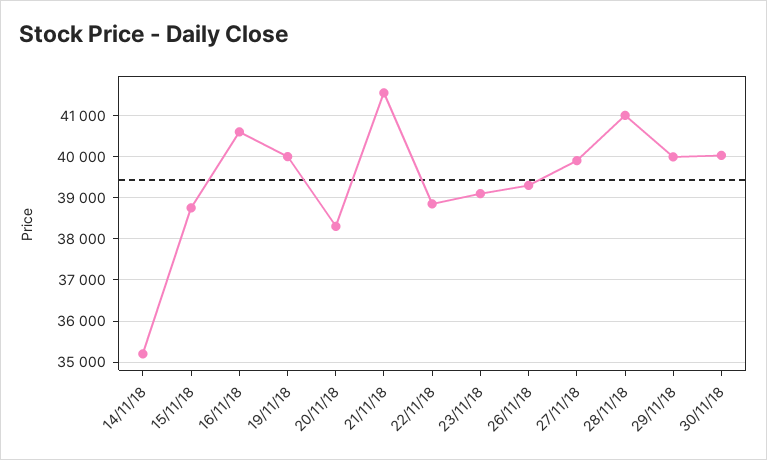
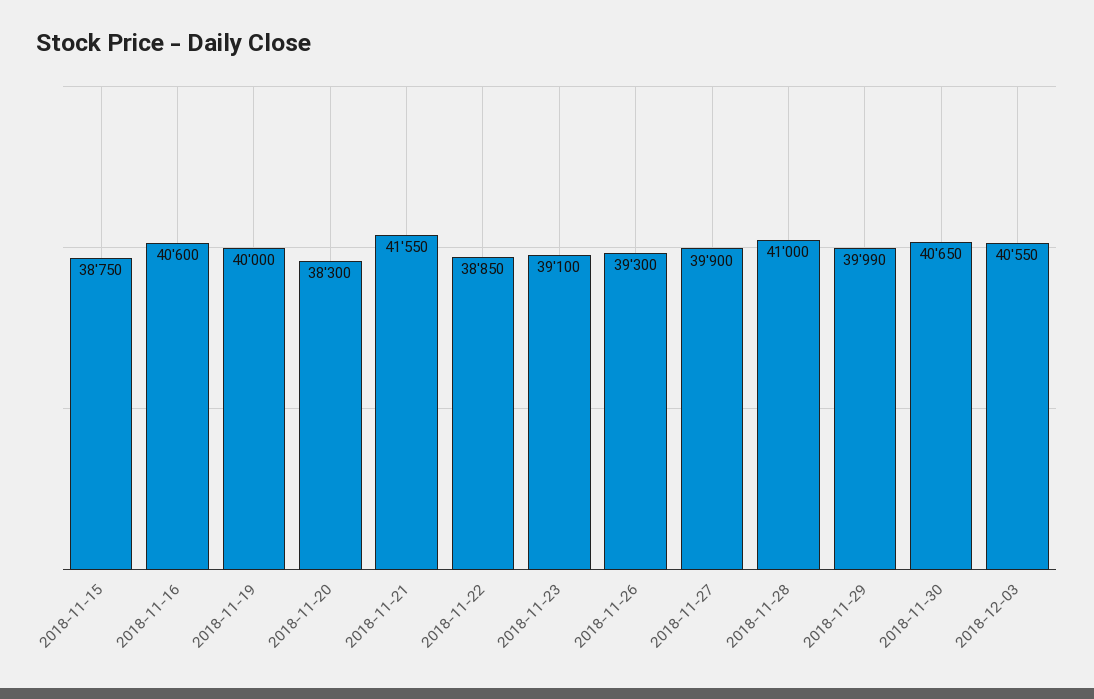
14/11/18: 35200 -> none
30/11/18: 40000 -> 40650
2018-12-03: none -> 40550

